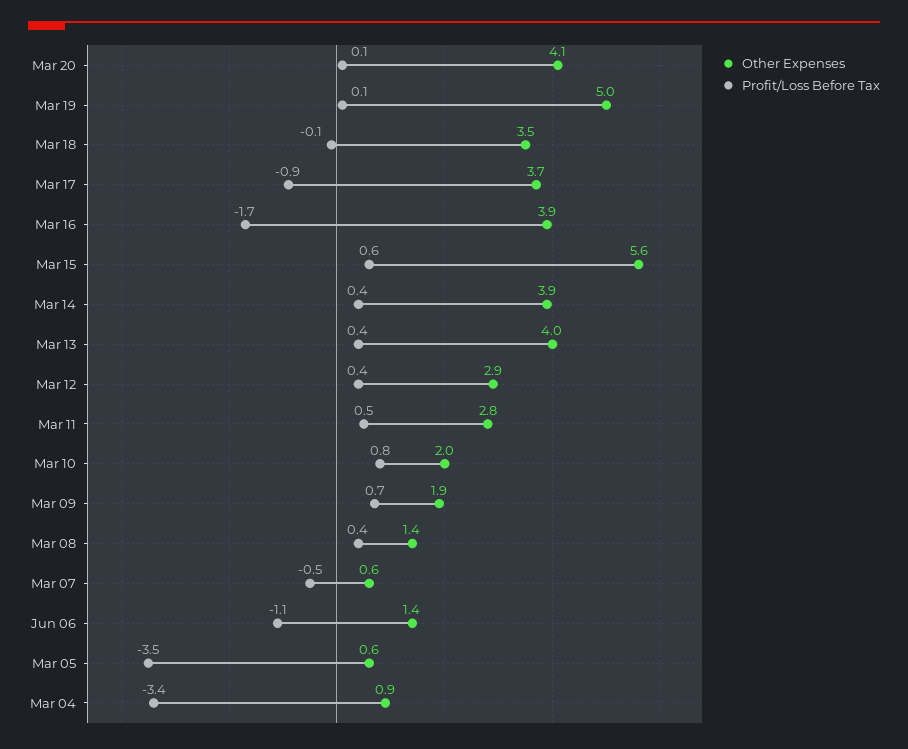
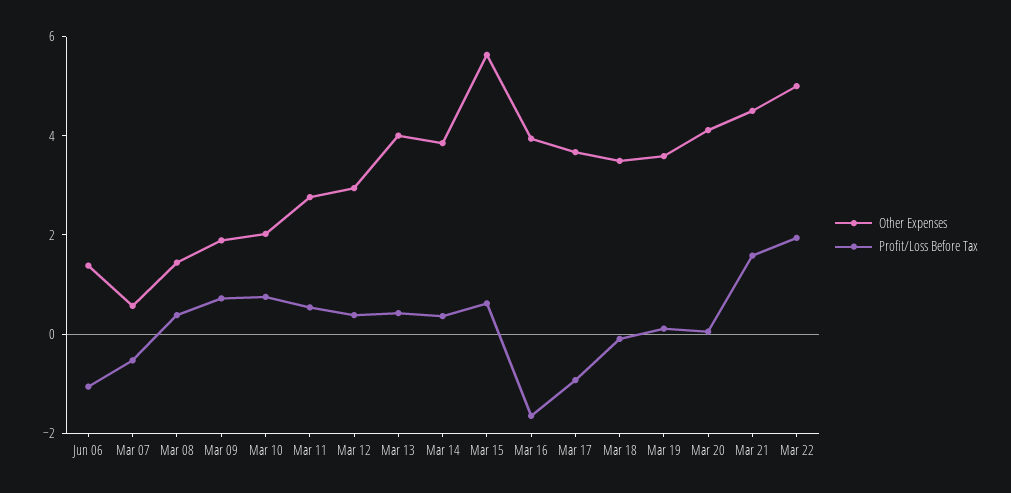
Other Expenses, Mar 19: 5 -> 3.5
Other Expenses, Mar 05: 0.6 -> none
Profit/Loss Before Tax, Mar 05: -3.5 -> none
Other Expenses, Mar 04: 0.9 -> none
Profit/Loss Before Tax, Mar 04: -3.4 -> none
Other Expenses, Mar 21: none -> 4.5
Profit/Loss Before Tax, Mar 21: none -> 1.5
Other Expenses, Mar 22: none -> 5
Profit/Loss Before Tax, Mar 22: none -> 2

